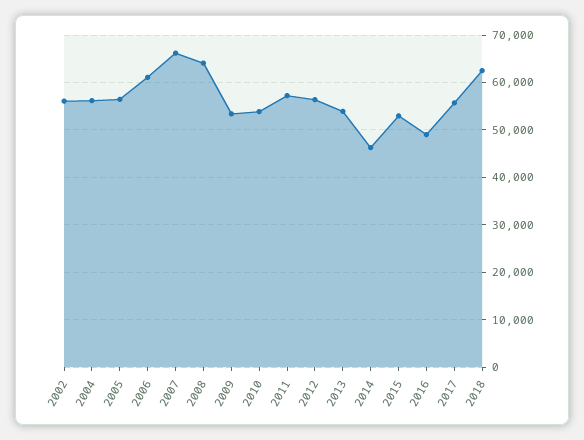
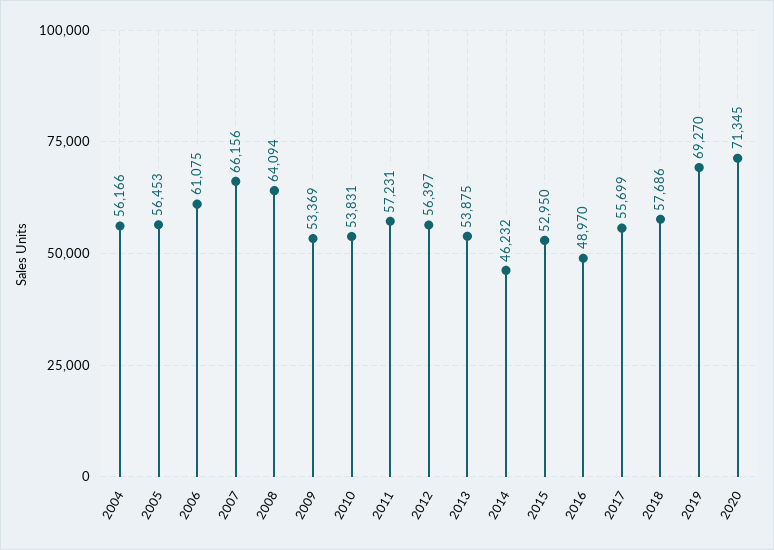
2002: 56000 -> none
2018: 62000 -> 57686
2019: none -> 69270
2020: none -> 71345

